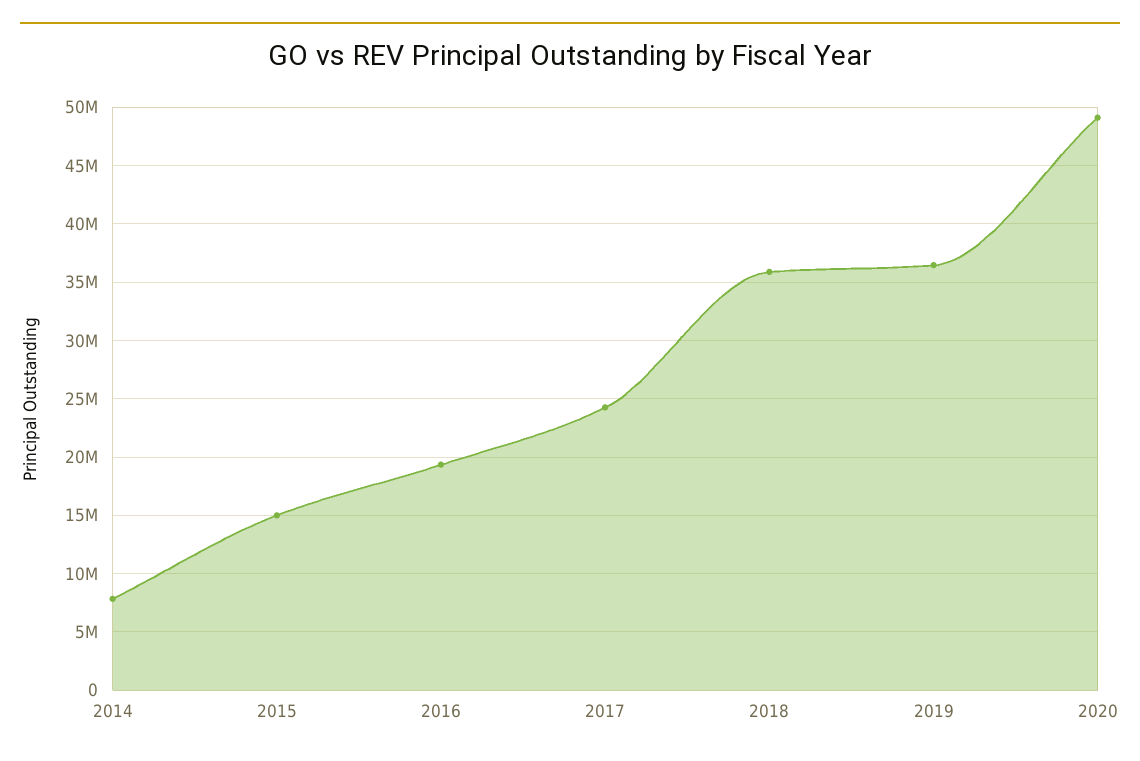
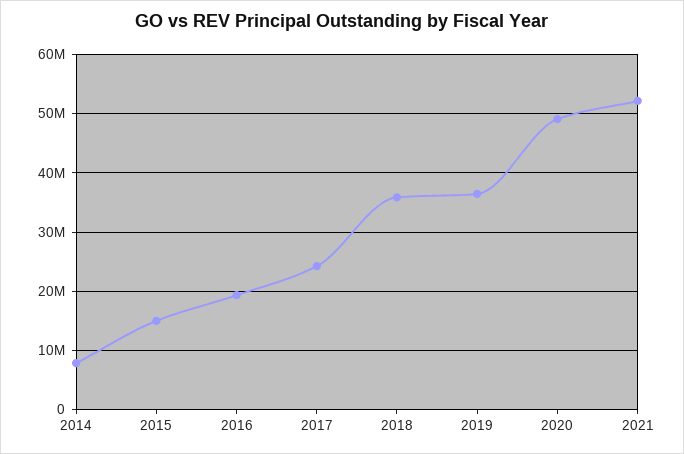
2021: none -> 52000000

